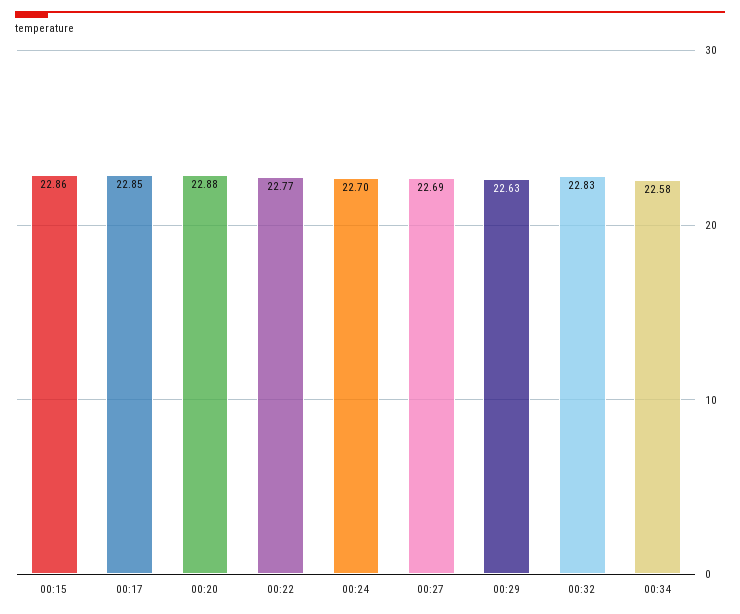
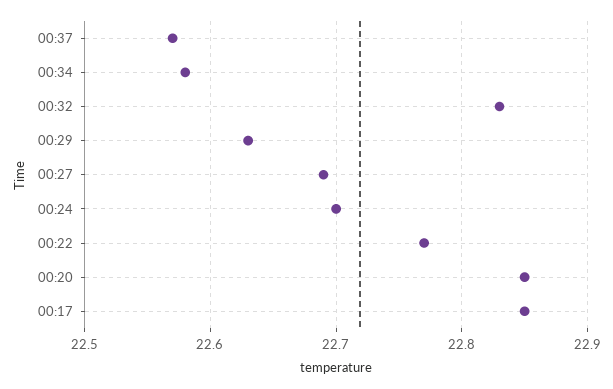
00:15: 22.86 -> none
00:20: 22.88 -> 22.85
00:37: none -> 22.57

